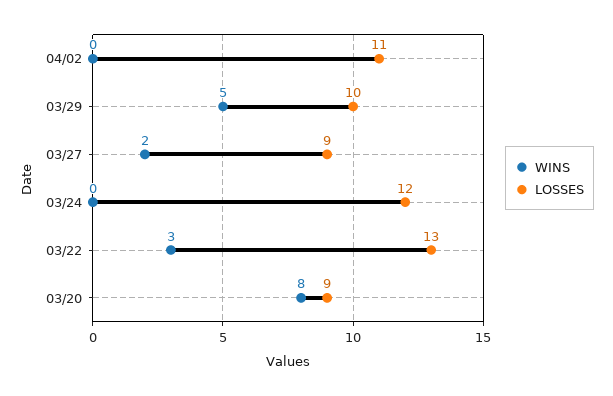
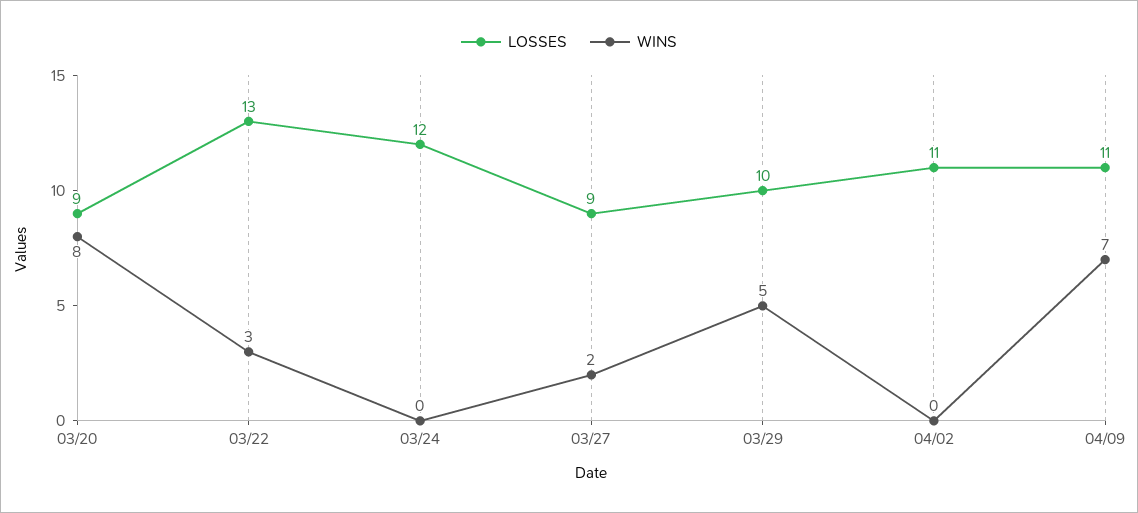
LOSSES, 04/09: none -> 11
WINS, 04/09: none -> 7

